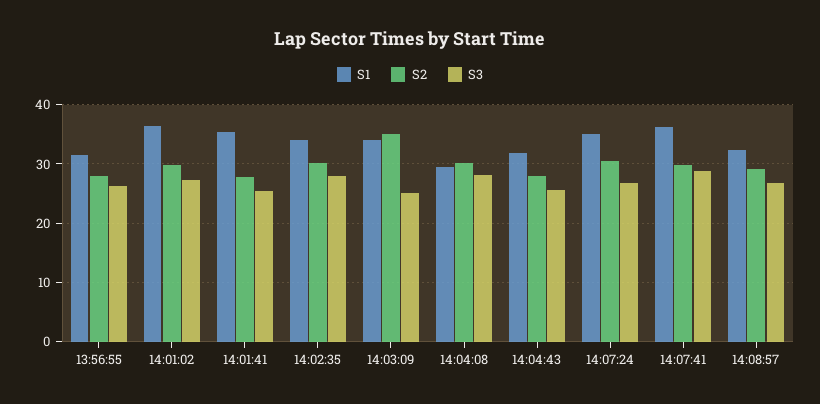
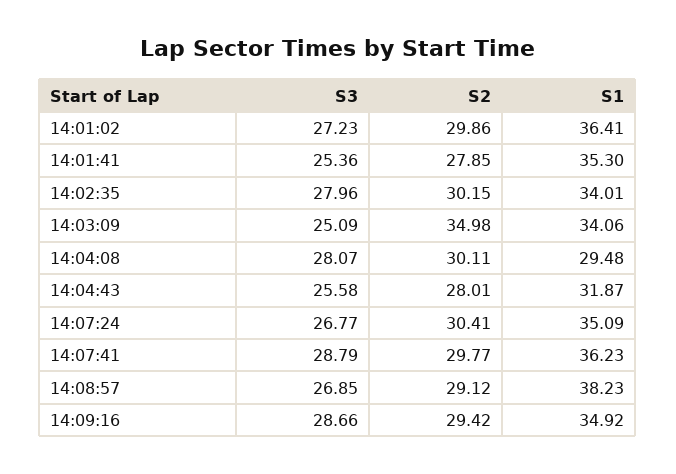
S1, 13:56:55: 32 -> none
S2, 13:56:55: 28 -> none
S3, 13:56:55: 26 -> none
S1, 14:08:57: 32 -> 38.23
S3, 14:09:16: none -> 28.66
S2, 14:09:16: none -> 29.42
S1, 14:09:16: none -> 34.92

